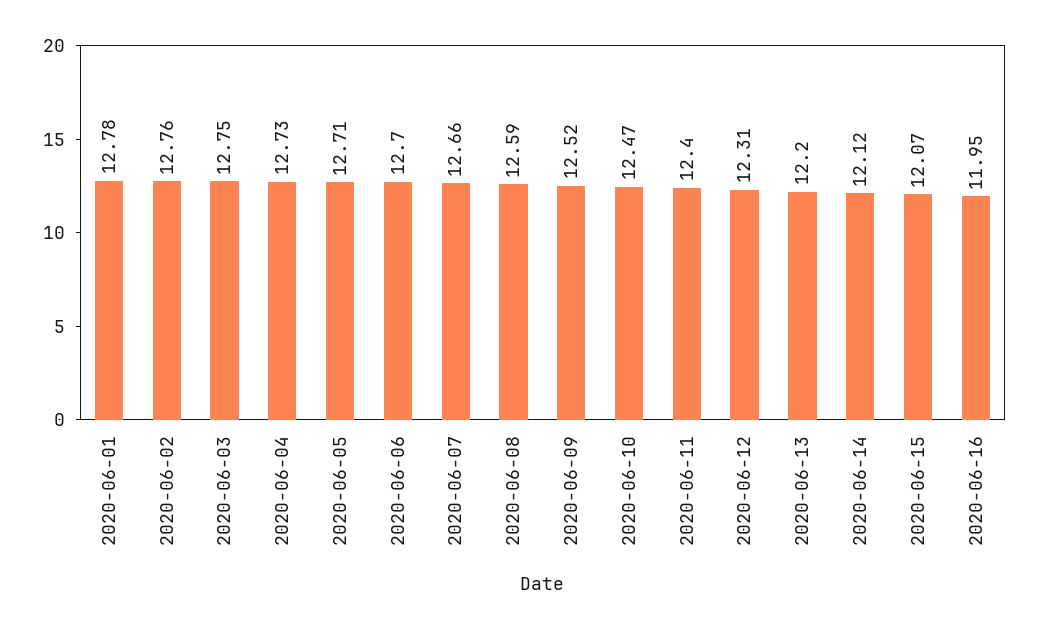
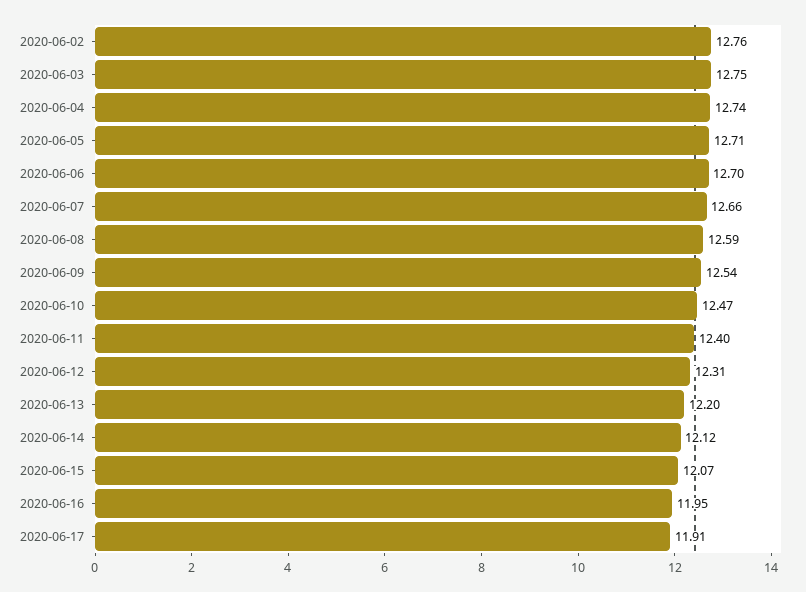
2020-06-01: 12.78 -> none
2020-06-04: 12.73 -> 12.74
2020-06-09: 12.52 -> 12.54
2020-06-17: none -> 11.91

